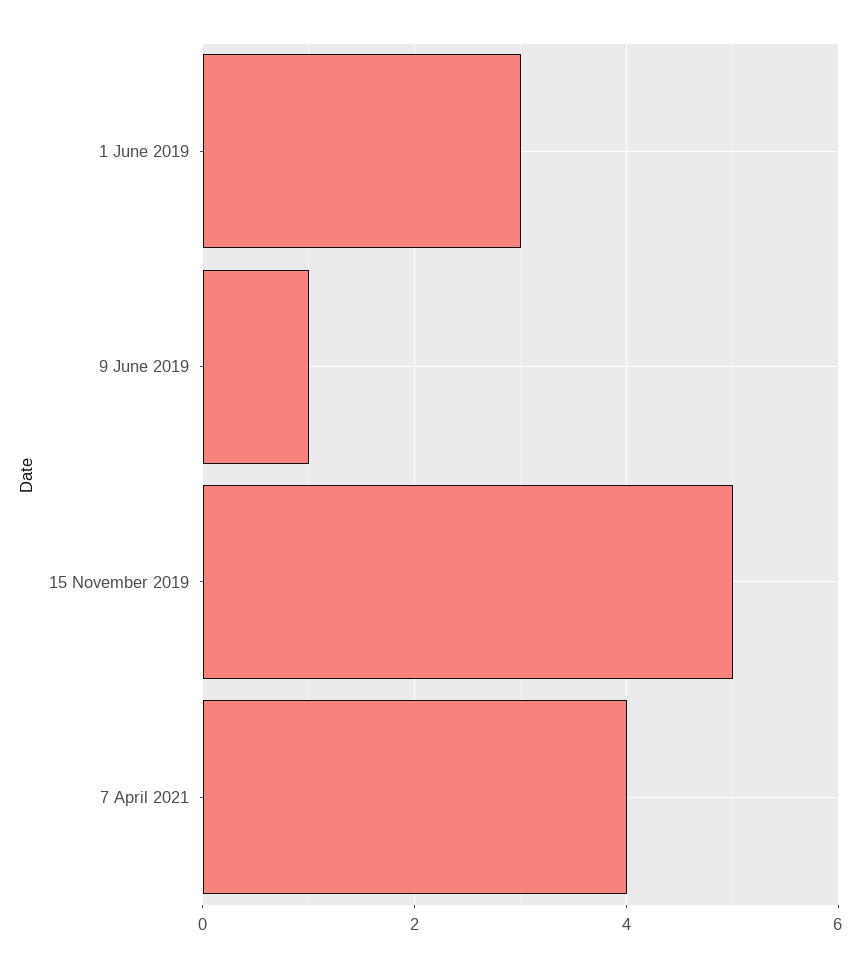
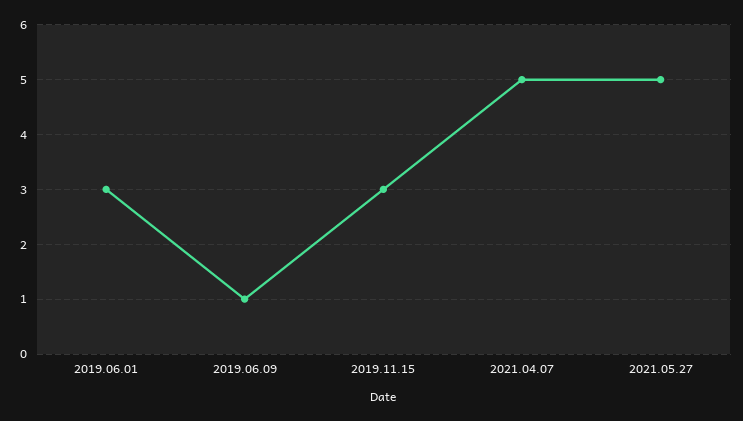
15 November 2019: 5 -> 3
7 April 2021: 4 -> 5
2021.05.27: none -> 5

